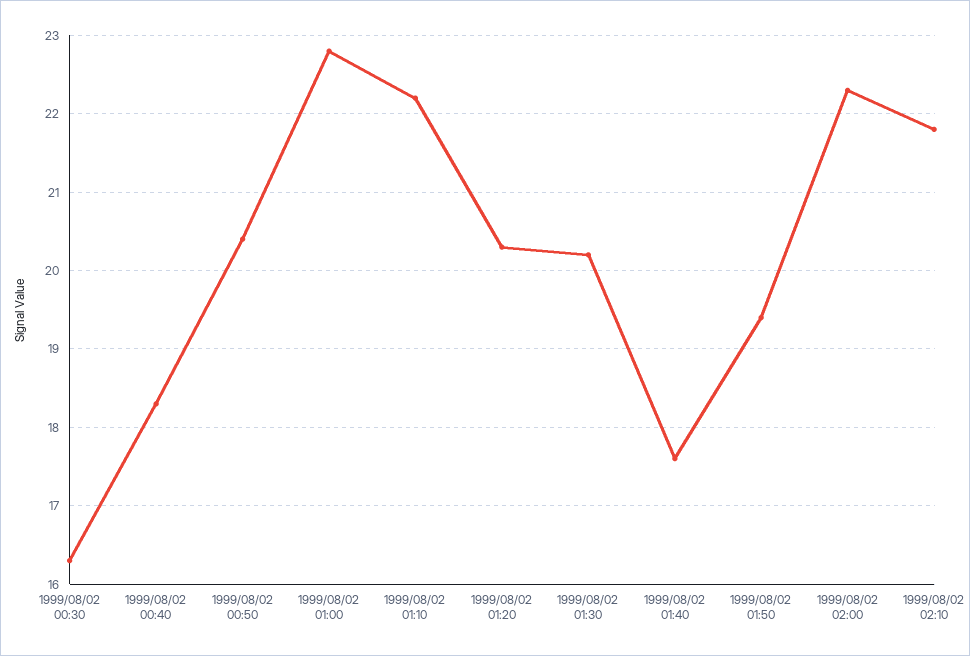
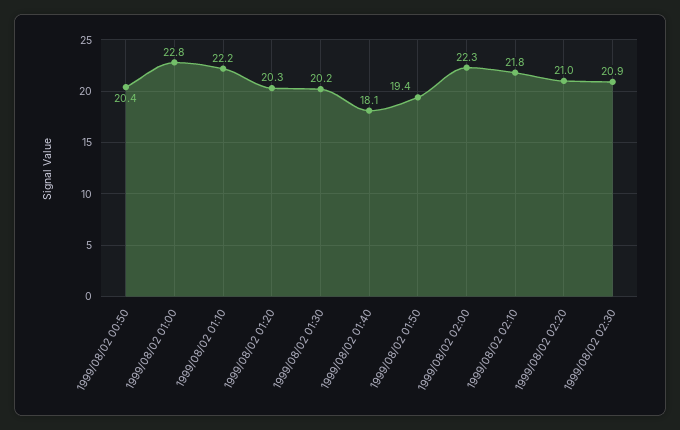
1999/08/02 00:30: 16.3 -> none
1999/08/02 00:40: 18.3 -> none
1999/08/02 01:40: 17.6 -> 18.1
1999/08/02 02:20: none -> 21
1999/08/02 02:30: none -> 20.9

